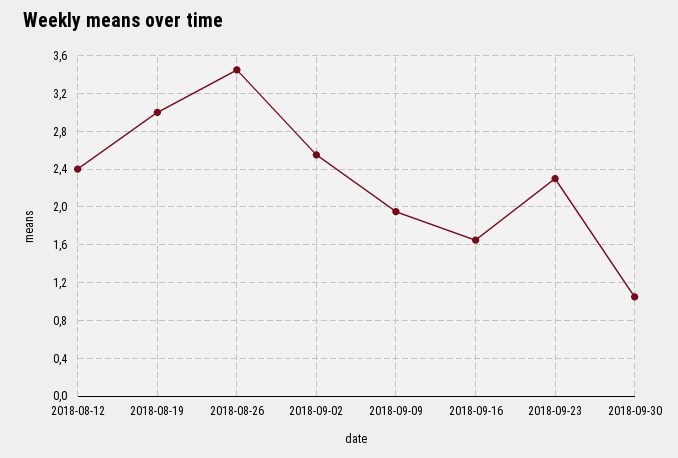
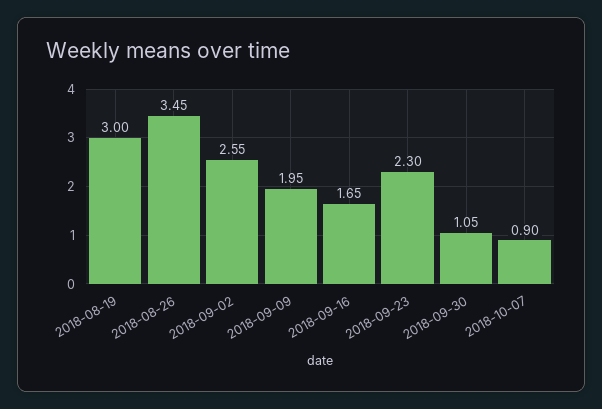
2018-08-12: 2.4 -> none
2018-10-07: none -> 0.9

